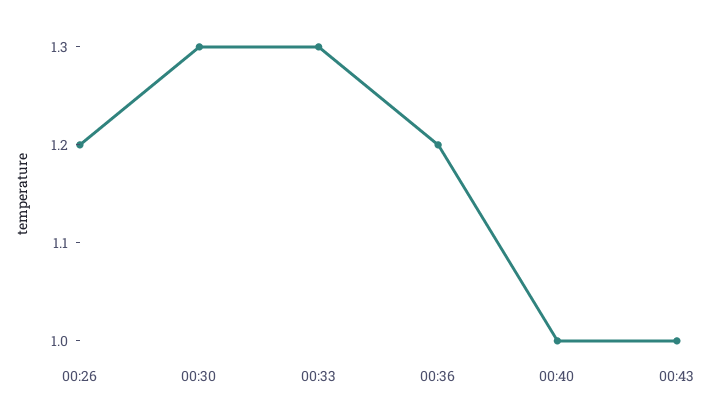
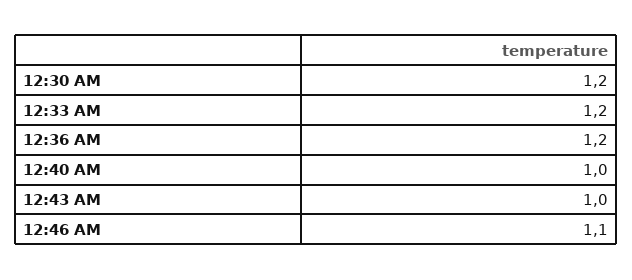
00:26: 1.2 -> none
00:30: 1.3 -> 1.2
00:33: 1.3 -> 1.2
12:46 AM: none -> 1.1

